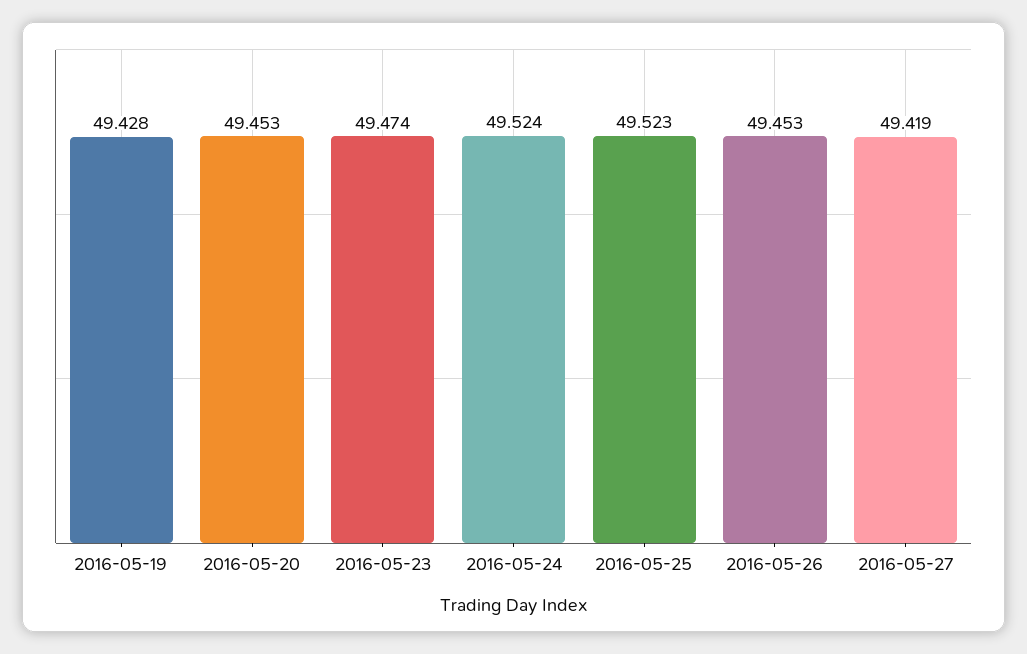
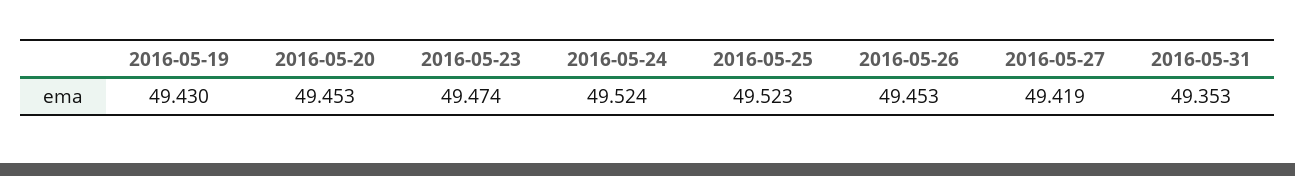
2016-05-19: 49.428 -> 49.43
2016-05-31: none -> 49.353

